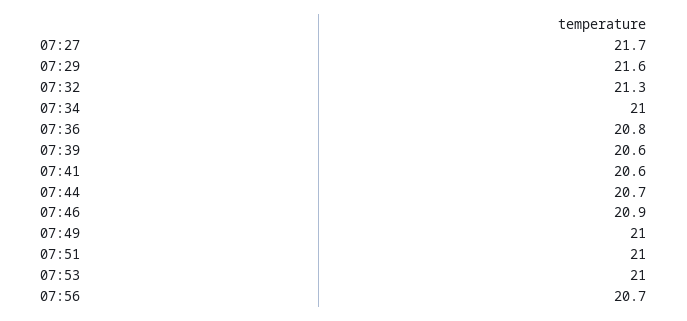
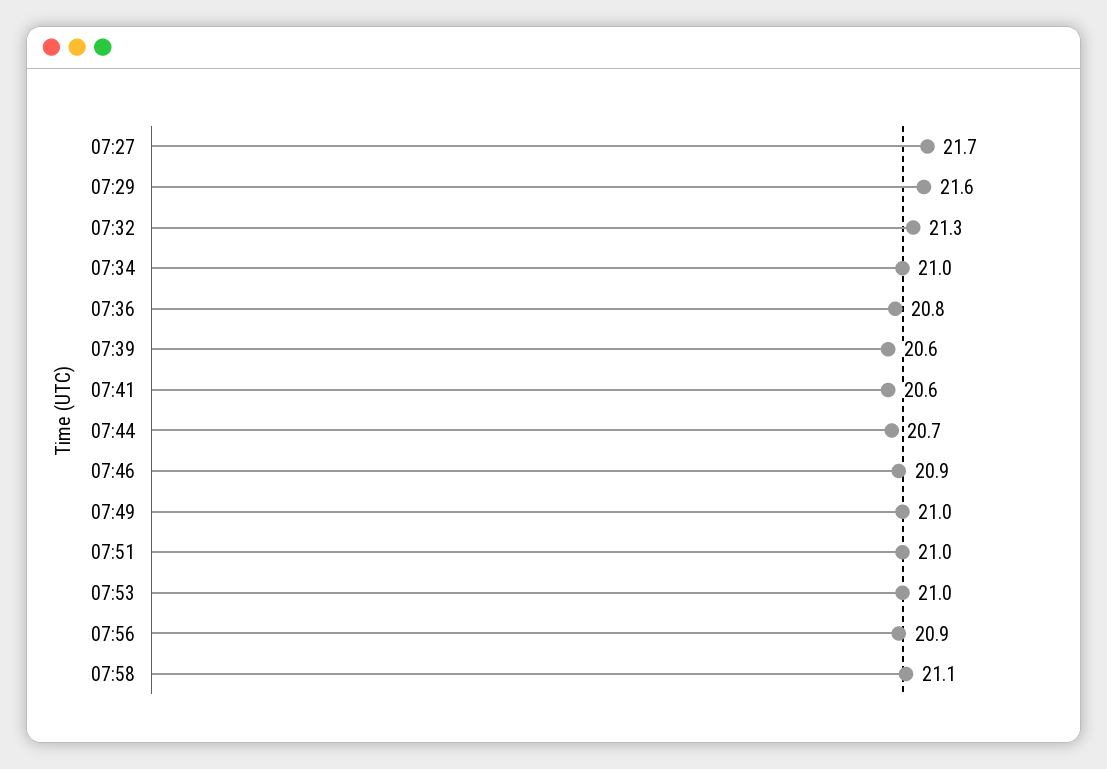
07:56: 20.7 -> 20.9
07:58: none -> 21.1

